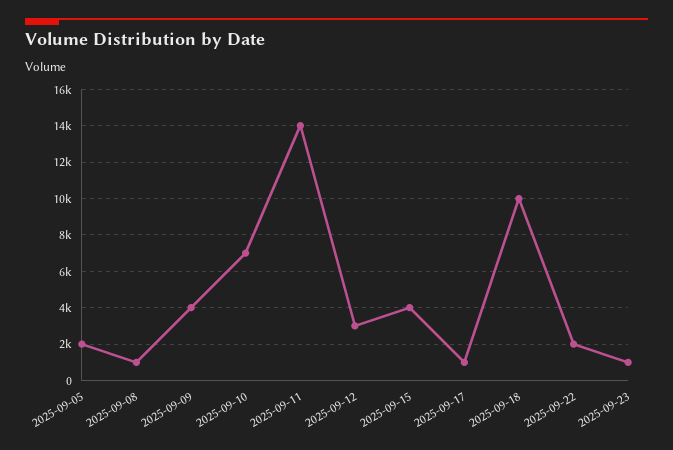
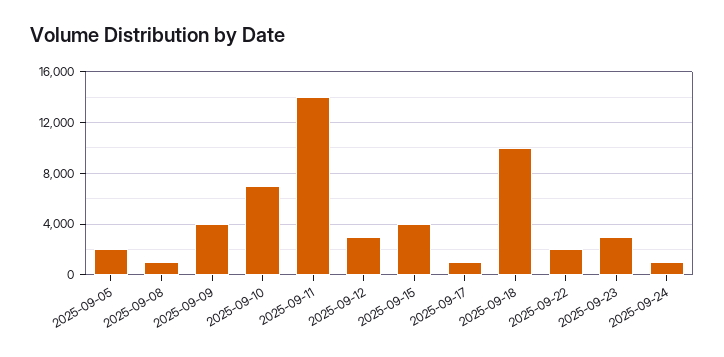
2025-09-23: 1000 -> 3000
2025-09-24: none -> 1000

